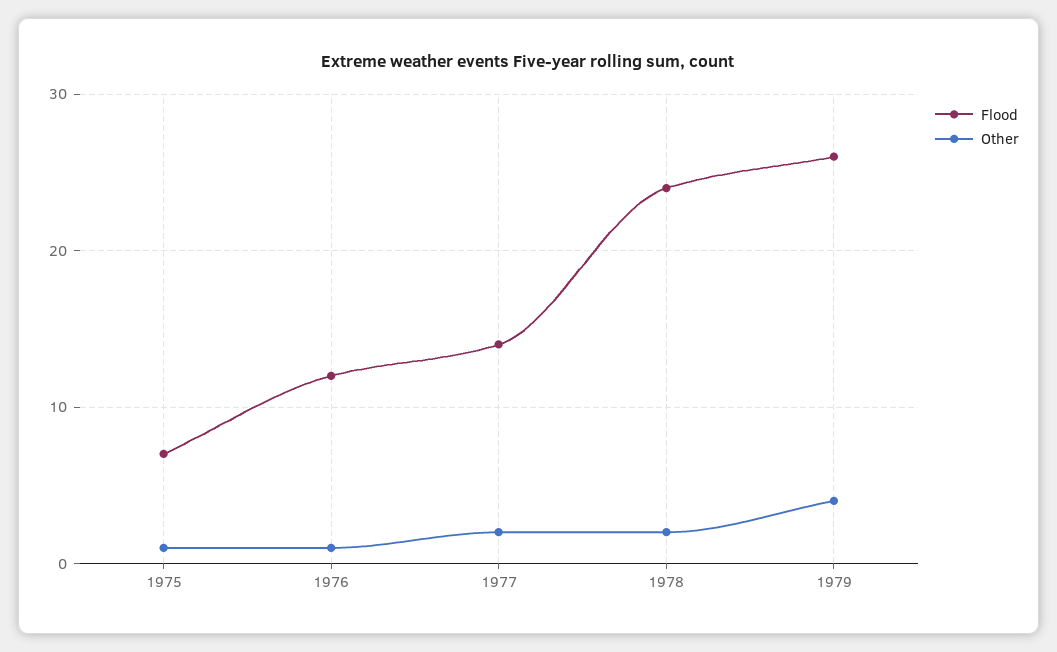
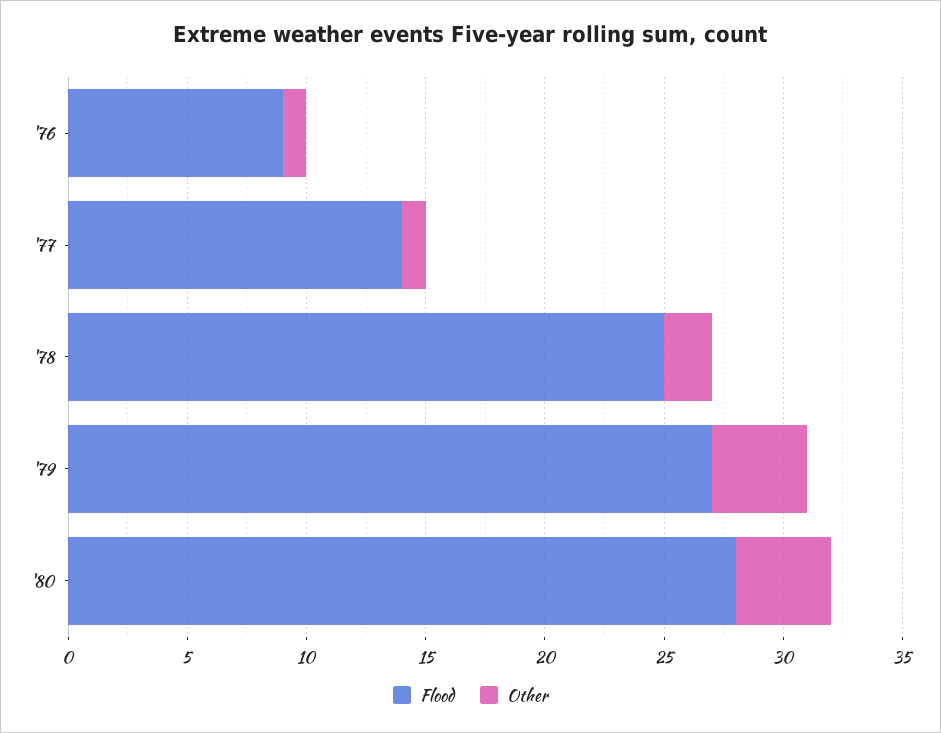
Flood, 1975: 7 -> none
Other, 1975: 1 -> none
Flood, 1976: 12 -> 9
Other, 1977: 2 -> 1
Flood, 1978: 24 -> 25
Flood, 1979: 26 -> 27
Flood, '80: none -> 28
Other, '80: none -> 4

